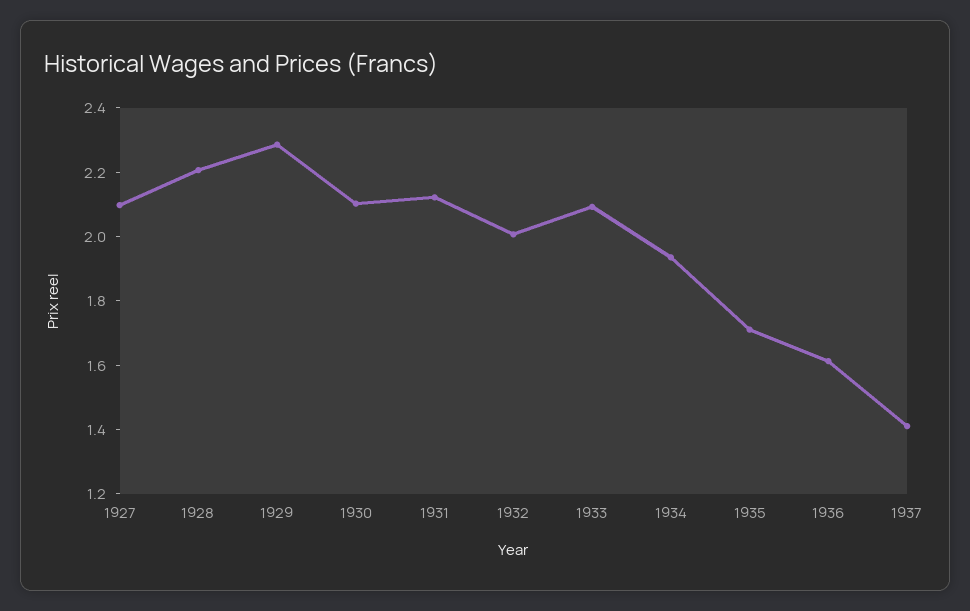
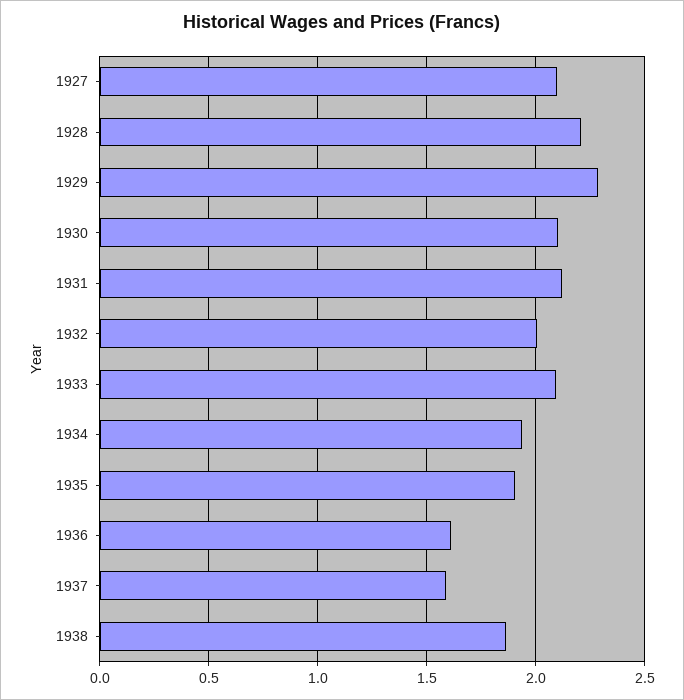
1935: 1.7 -> 1.9
1937: 1.4 -> 1.6
1938: none -> 1.85

